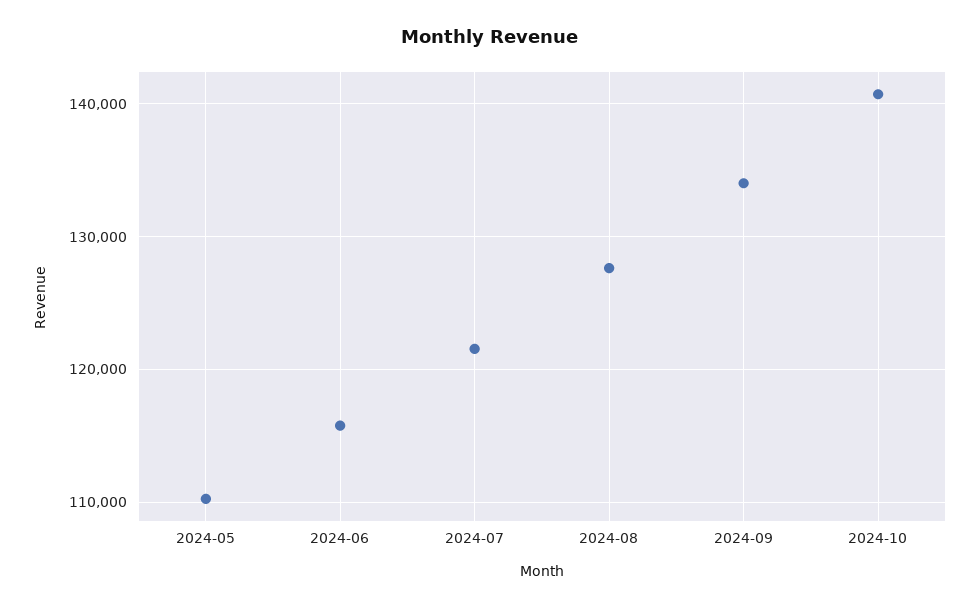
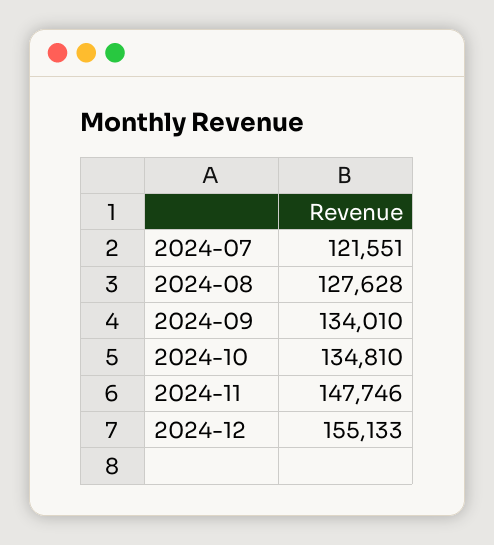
2024-05: 110000 -> none
2024-06: 116000 -> none
2024-10: 141000 -> 134810
2024-11: none -> 147746
2024-12: none -> 155133

